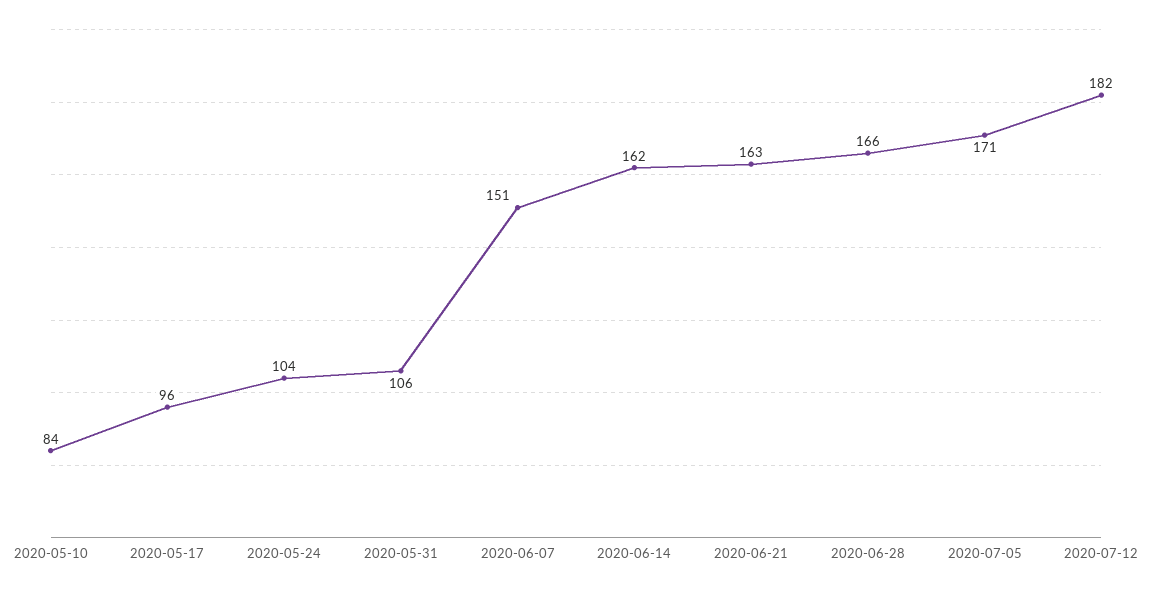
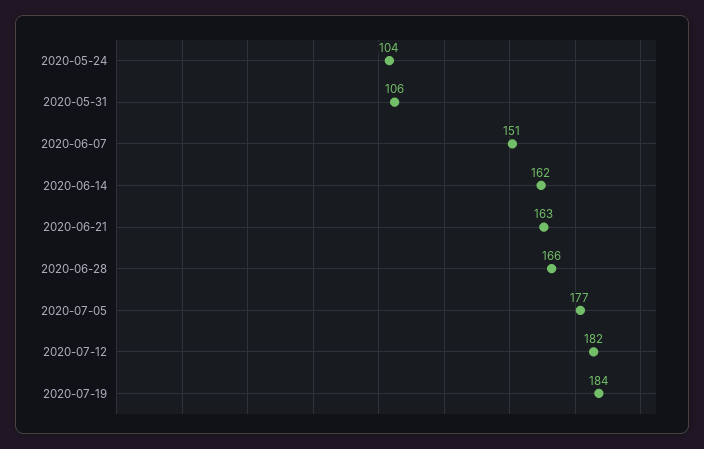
2020-05-10: 84 -> none
2020-05-17: 96 -> none
2020-07-05: 171 -> 177
2020-07-19: none -> 184

